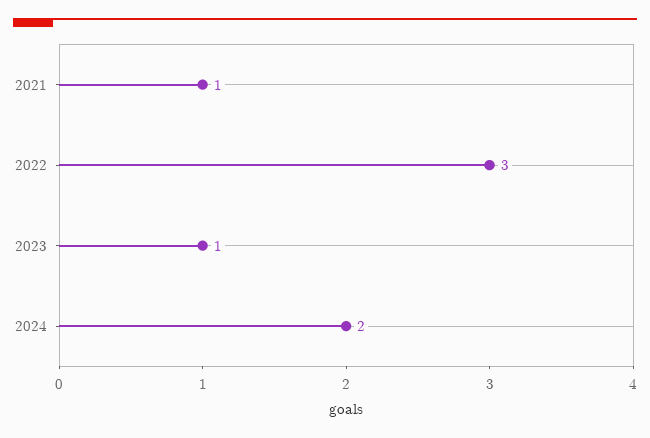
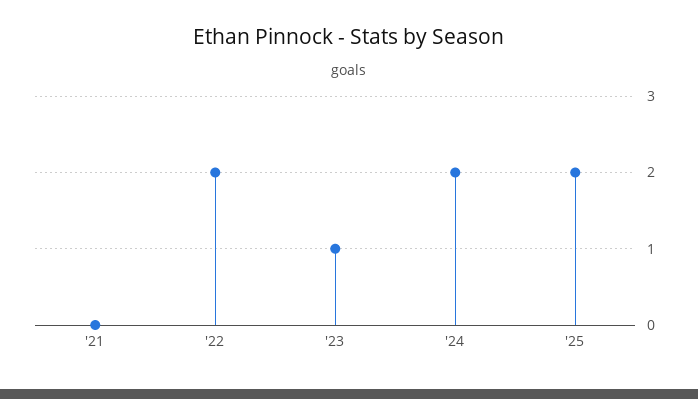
2021: 1 -> 0
2022: 3 -> 2
'25: none -> 2

